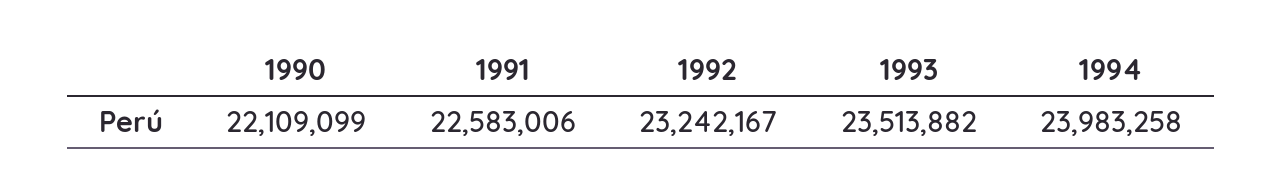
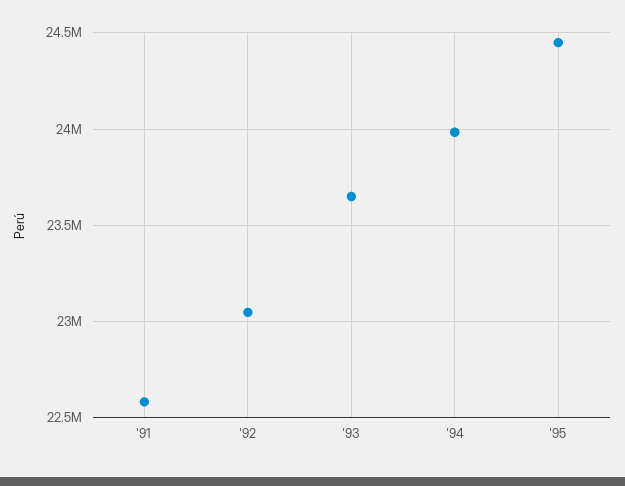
1990: 22109099 -> none
1992: 23242167 -> 23050000
1993: 23513882 -> 23650000
'95: none -> 24450000

